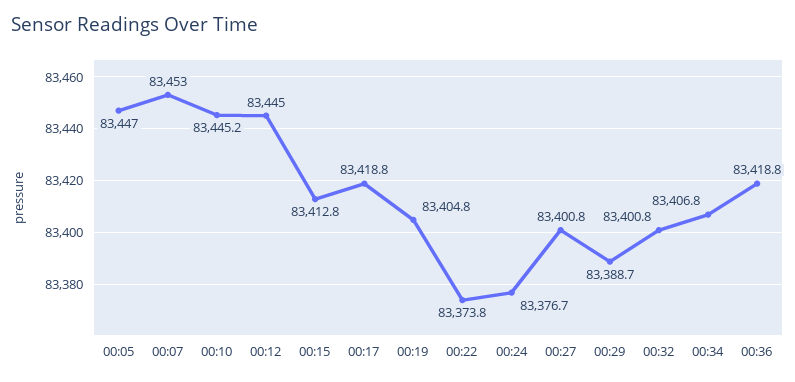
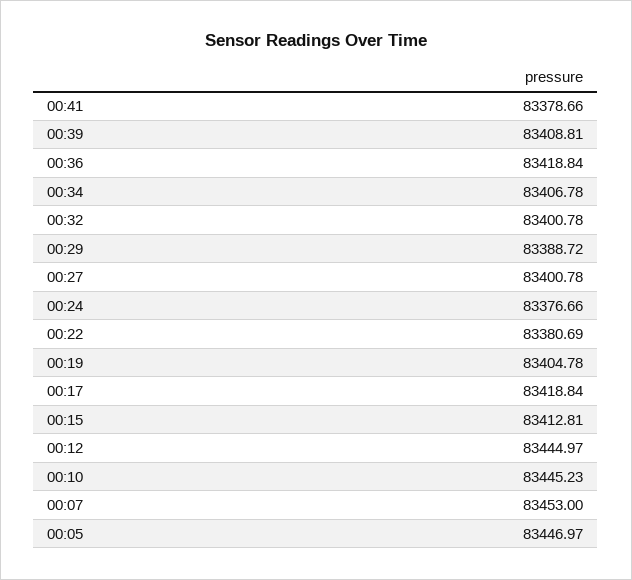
00:22: 83373.8 -> 83380.69
00:41: none -> 83378.66
00:39: none -> 83408.81

